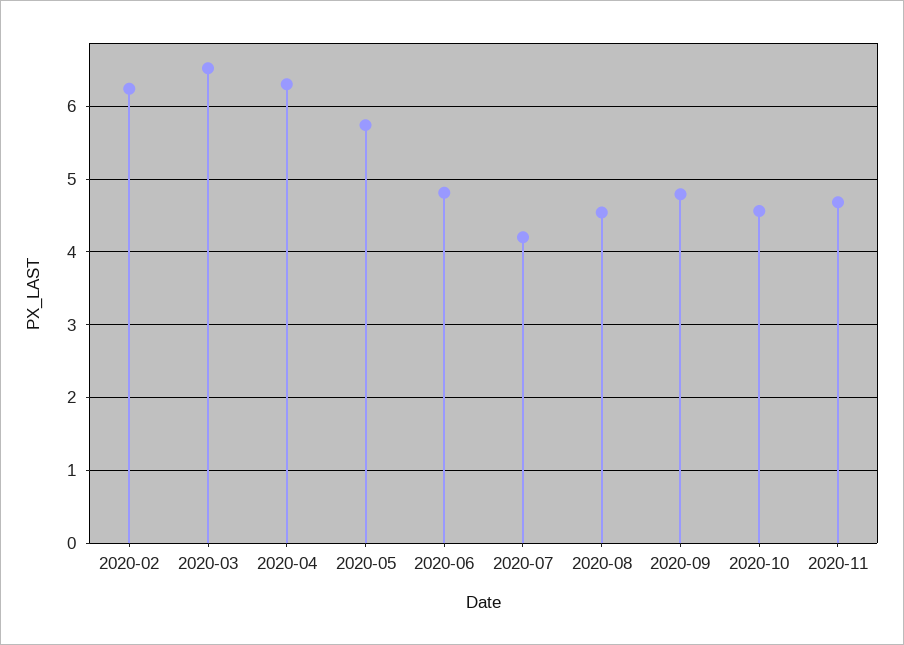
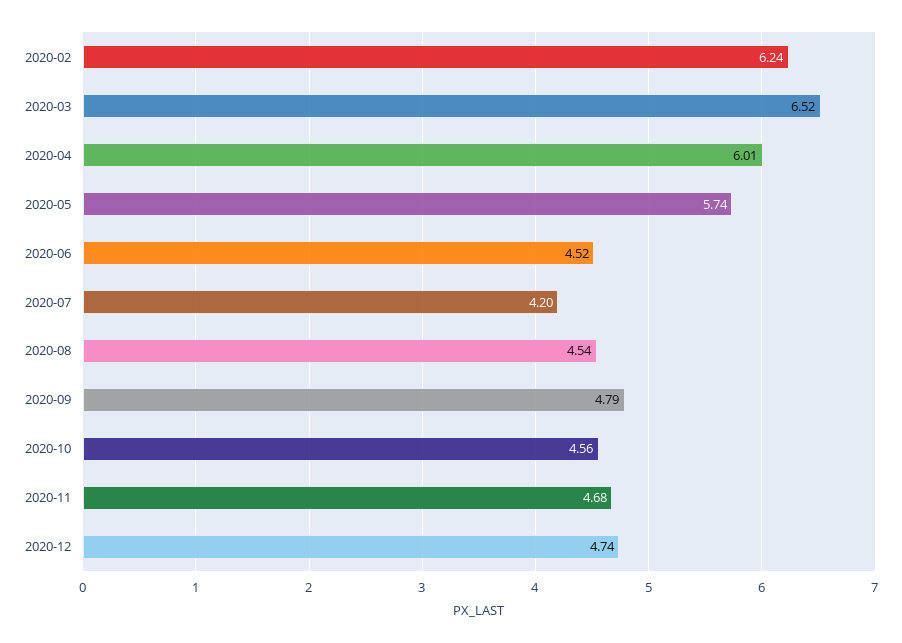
2020-04: 6.3 -> 6.01
2020-06: 4.8 -> 4.52
2020-12: none -> 4.74

